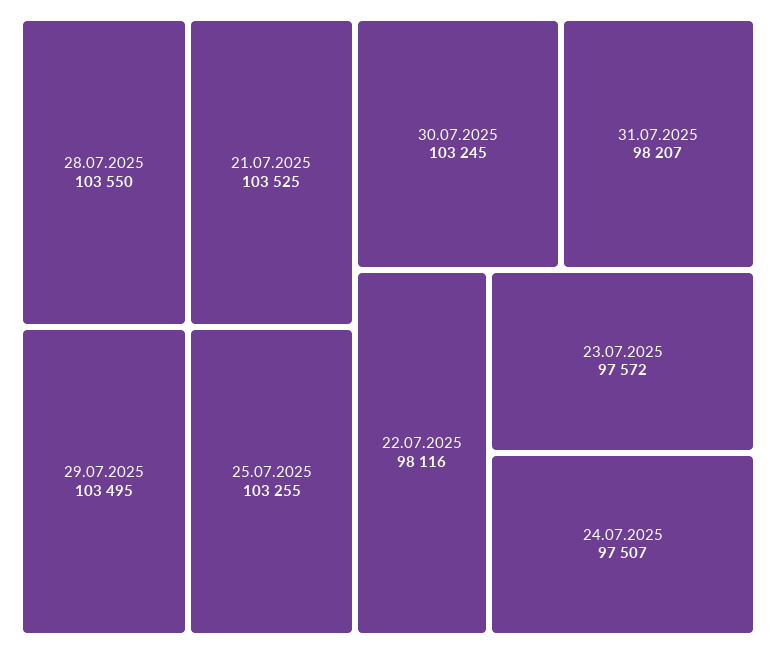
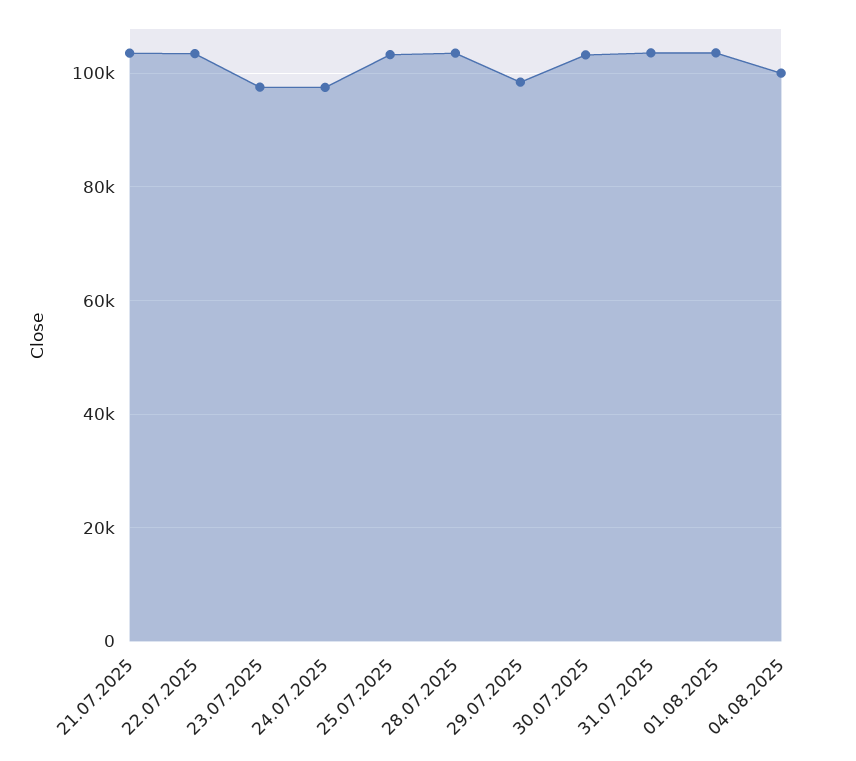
29.07.2025: 103495 -> 98000
31.07.2025: 98207 -> 104000
22.07.2025: 98116 -> 104000
01.08.2025: none -> 104000
04.08.2025: none -> 100000

